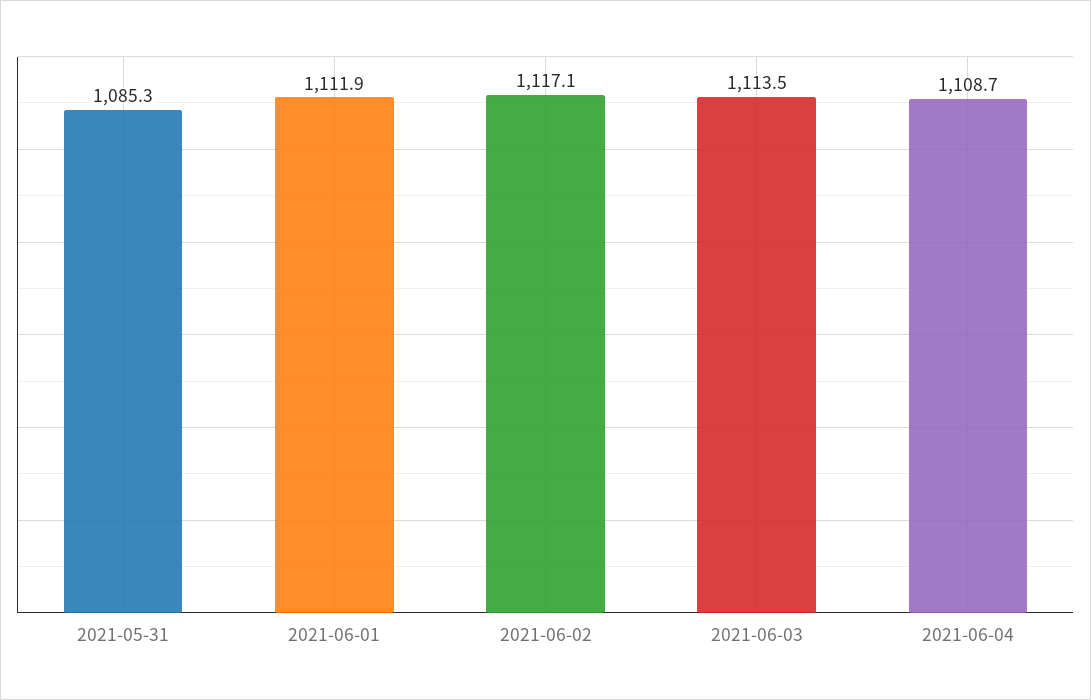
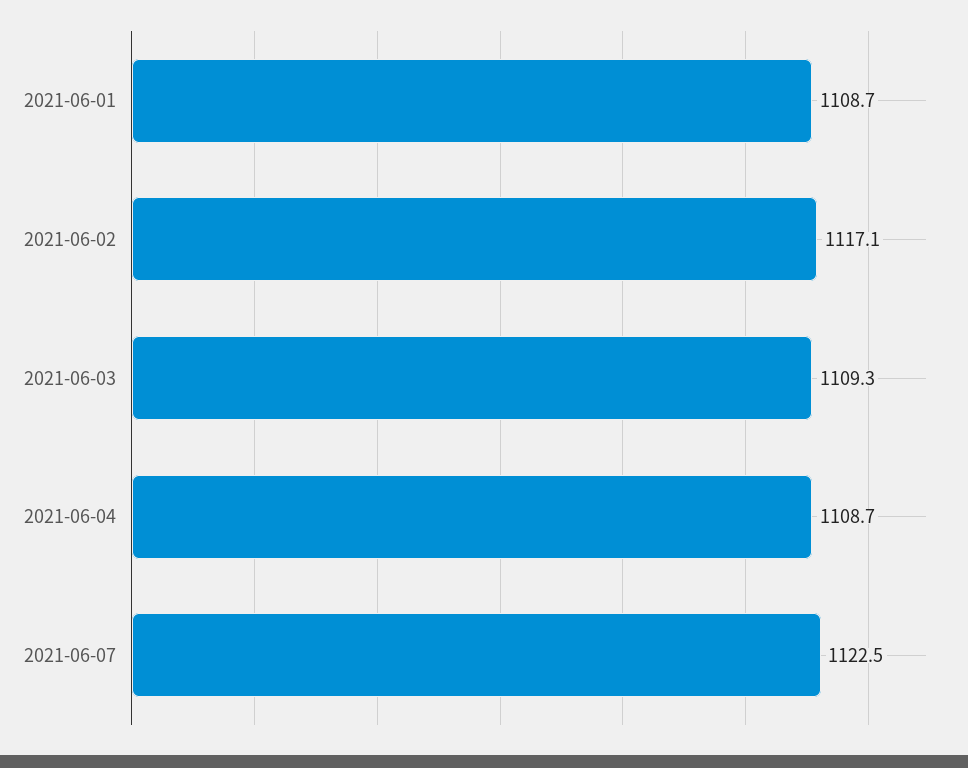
2021-05-31: 1085.3 -> none
2021-06-01: 1111.9 -> 1108.7
2021-06-03: 1113.5 -> 1109.3
2021-06-07: none -> 1122.5

